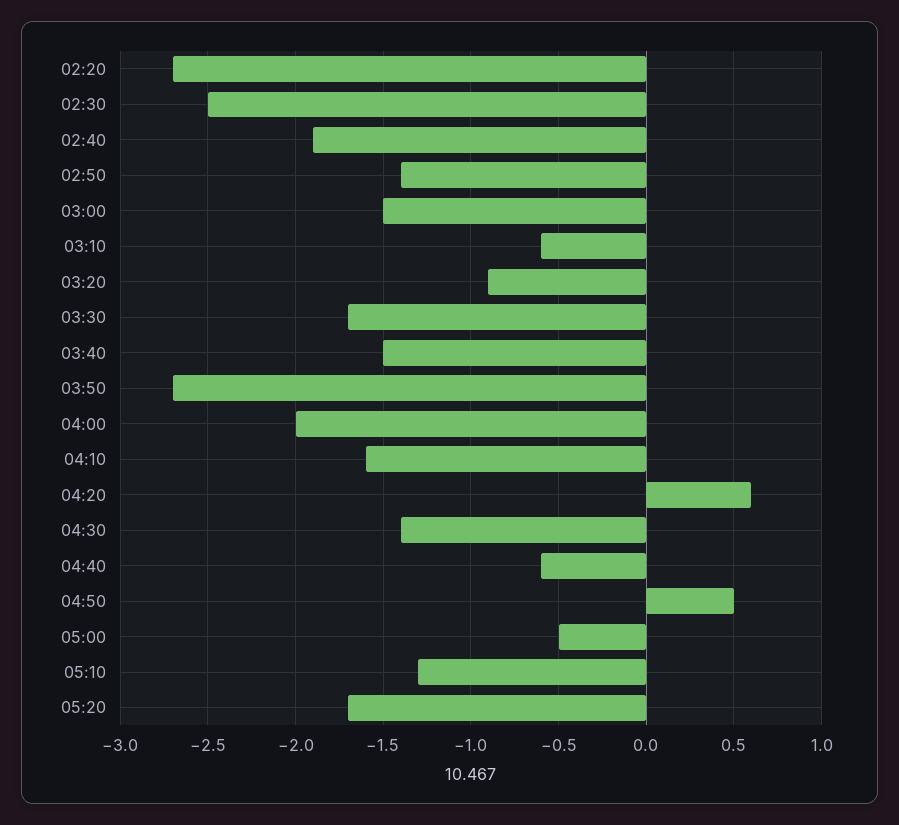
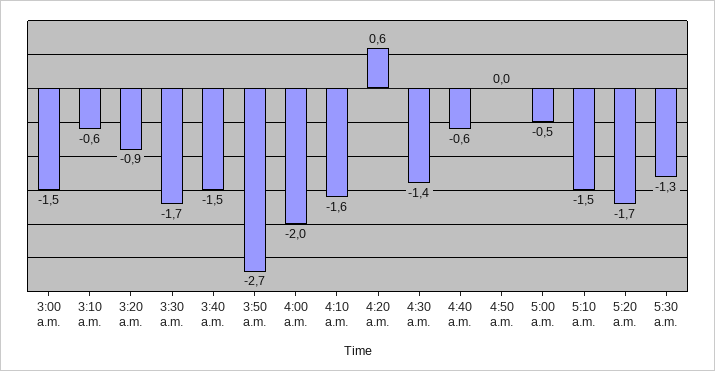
02:20: -2.7 -> none
02:30: -2.5 -> none
02:40: -1.9 -> none
02:50: -1.4 -> none
04:50: 0.5 -> 0
05:10: -1.3 -> -1.5
5:30 a.m.: none -> -1.3

